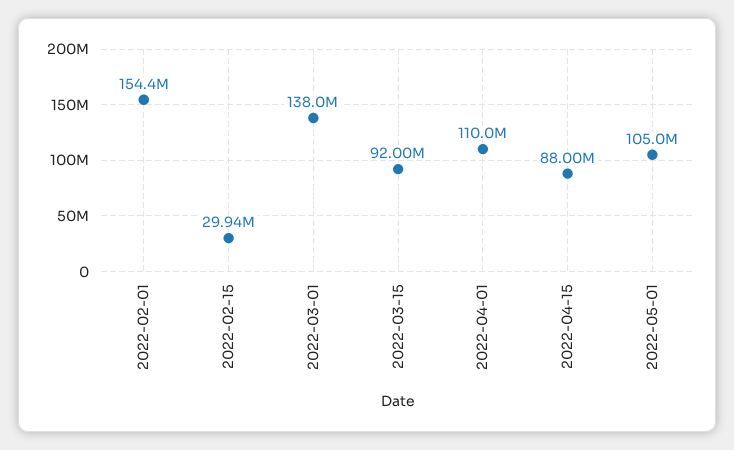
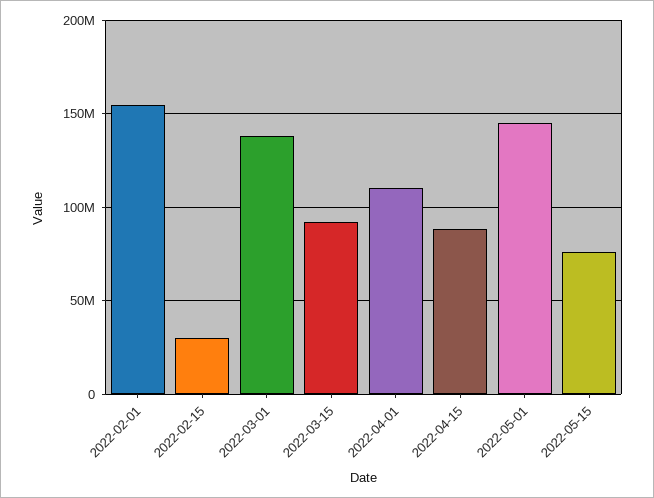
2022-05-01: 105000000 -> 145000000
2022-05-15: none -> 75000000

